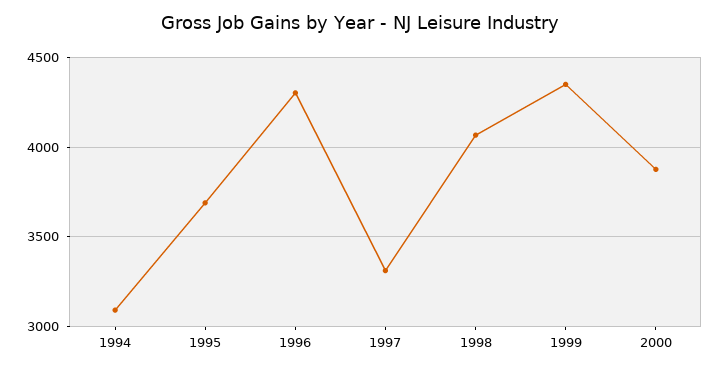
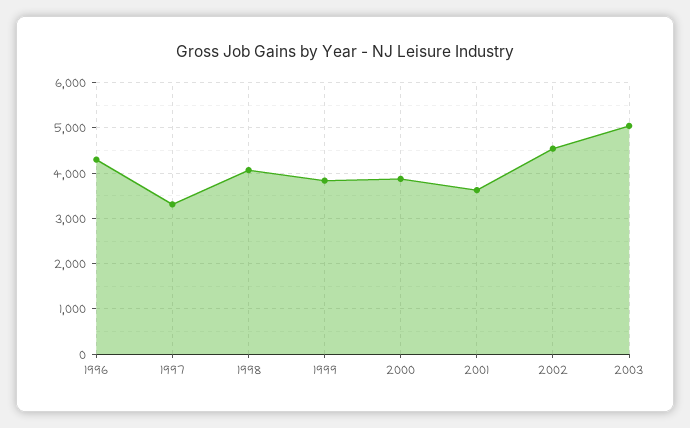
1994: 3100 -> none
1995: 3700 -> none
1999: 4350 -> 3800
2001: none -> 3600
2002: none -> 4600
2003: none -> 5000

